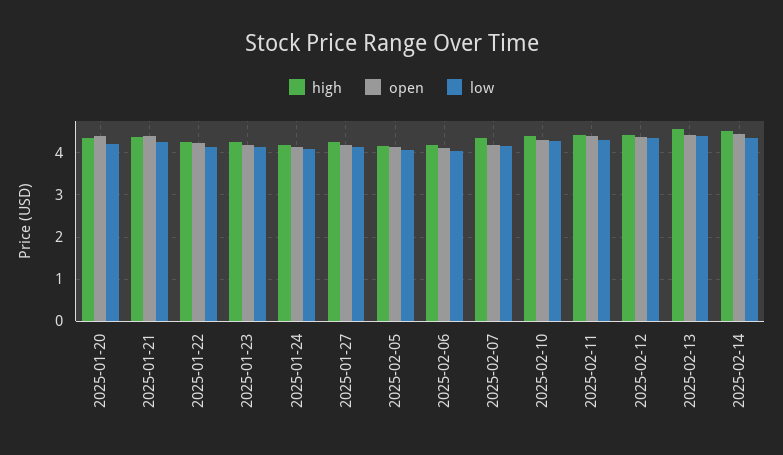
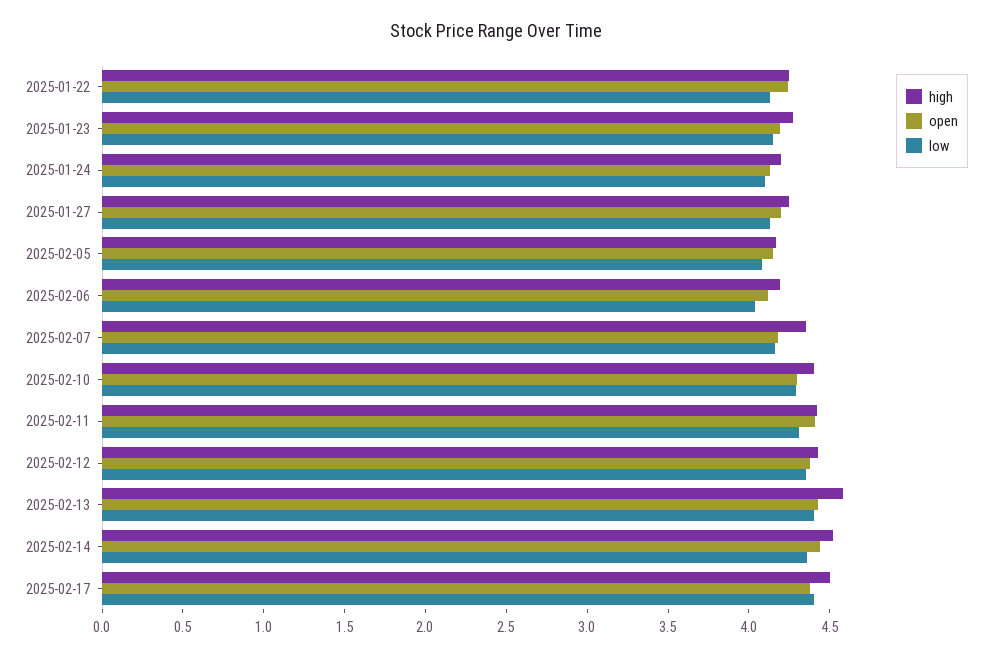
high, 2025-01-20: 4.4 -> none
open, 2025-01-20: 4.4 -> none
low, 2025-01-20: 4.2 -> none
high, 2025-01-21: 4.4 -> none
open, 2025-01-21: 4.4 -> none
low, 2025-01-21: 4.2 -> none
high, 2025-02-17: none -> 4.5
open, 2025-02-17: none -> 4.4
low, 2025-02-17: none -> 4.4

